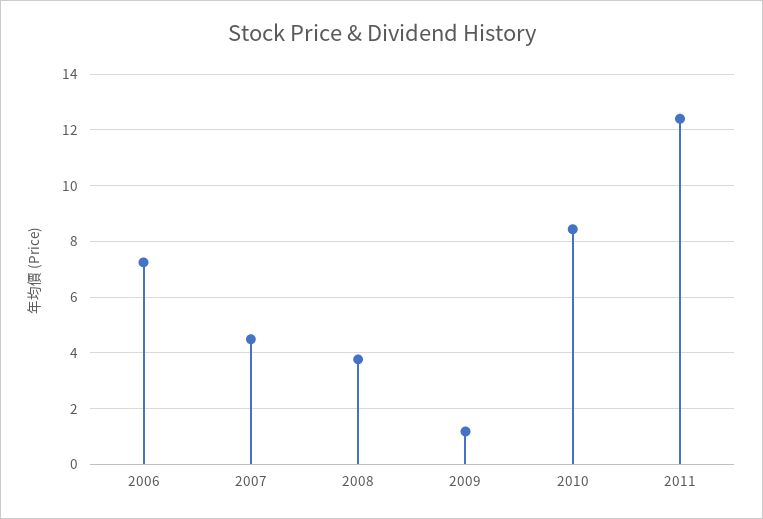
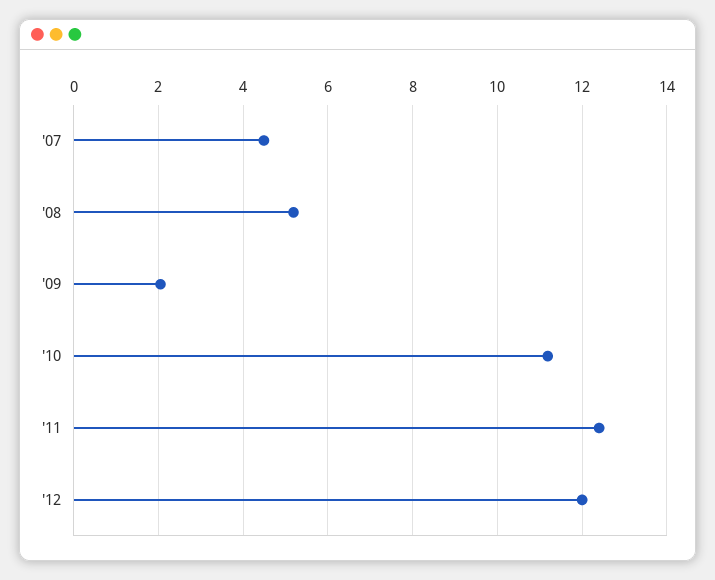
2006: 7.25 -> none
2008: 3.75 -> 5.2
2009: 1.25 -> 2
2010: 8.5 -> 11.2
'12: none -> 12

